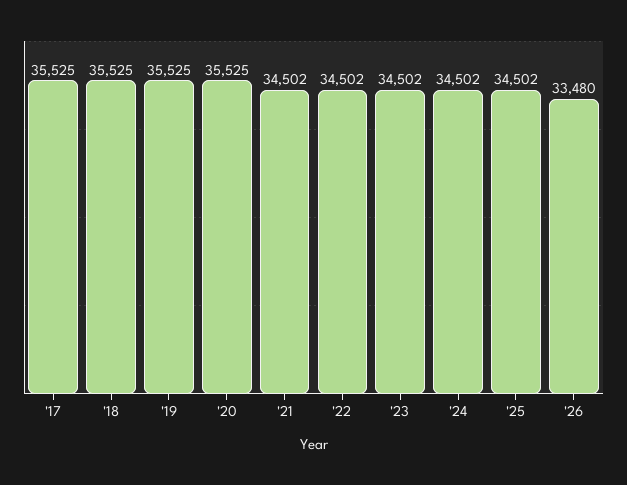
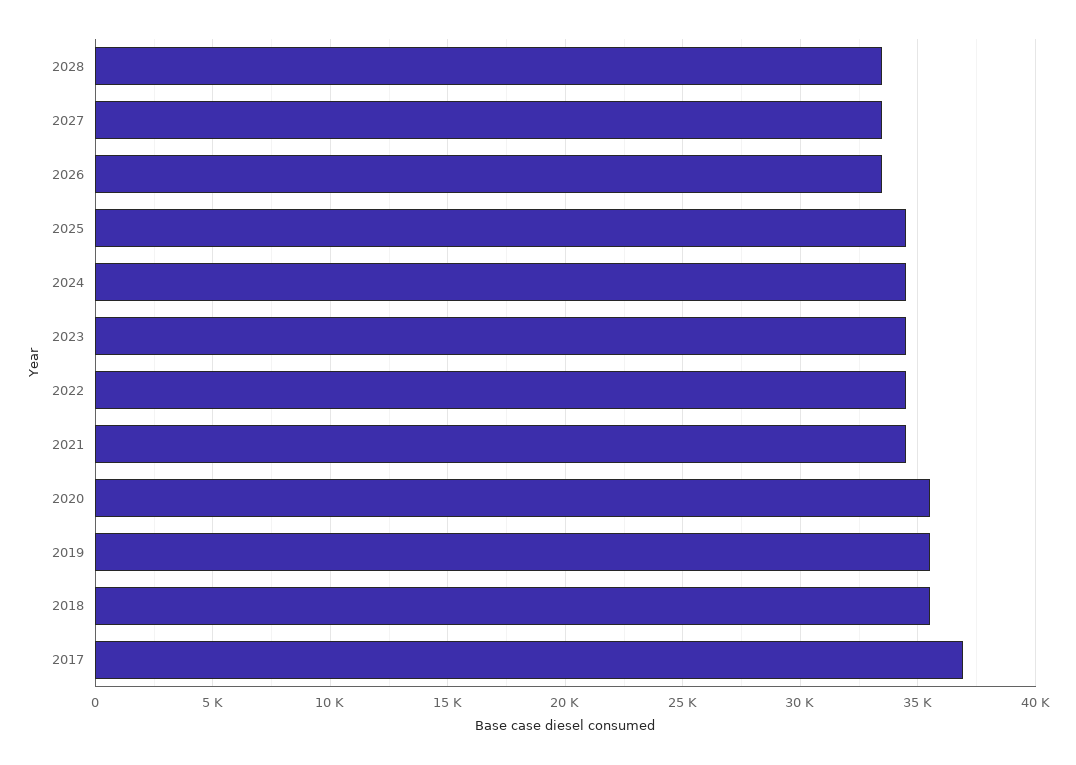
'17: 35525 -> 37000
2028: none -> 33500
2027: none -> 33500

